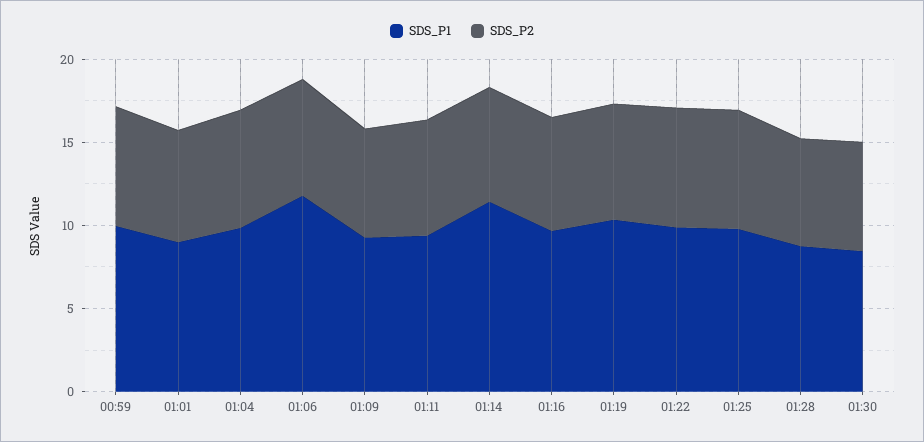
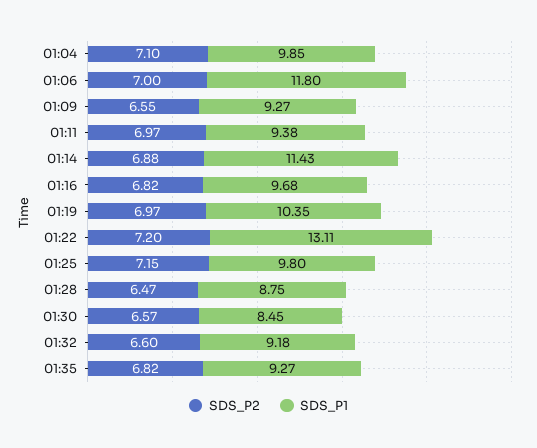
SDS_P1, 00:59: 10 -> none
SDS_P2, 00:59: 7 -> none
SDS_P1, 01:01: 9 -> none
SDS_P2, 01:01: 7 -> none
SDS_P1, 01:22: 10 -> 13.11
SDS_P2, 01:32: none -> 6.6
SDS_P1, 01:32: none -> 9.18
SDS_P2, 01:35: none -> 6.82
SDS_P1, 01:35: none -> 9.27

